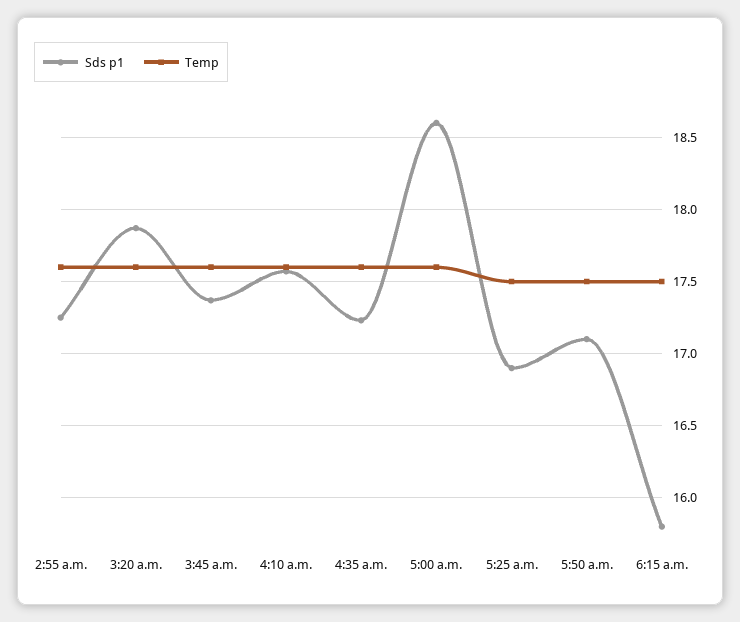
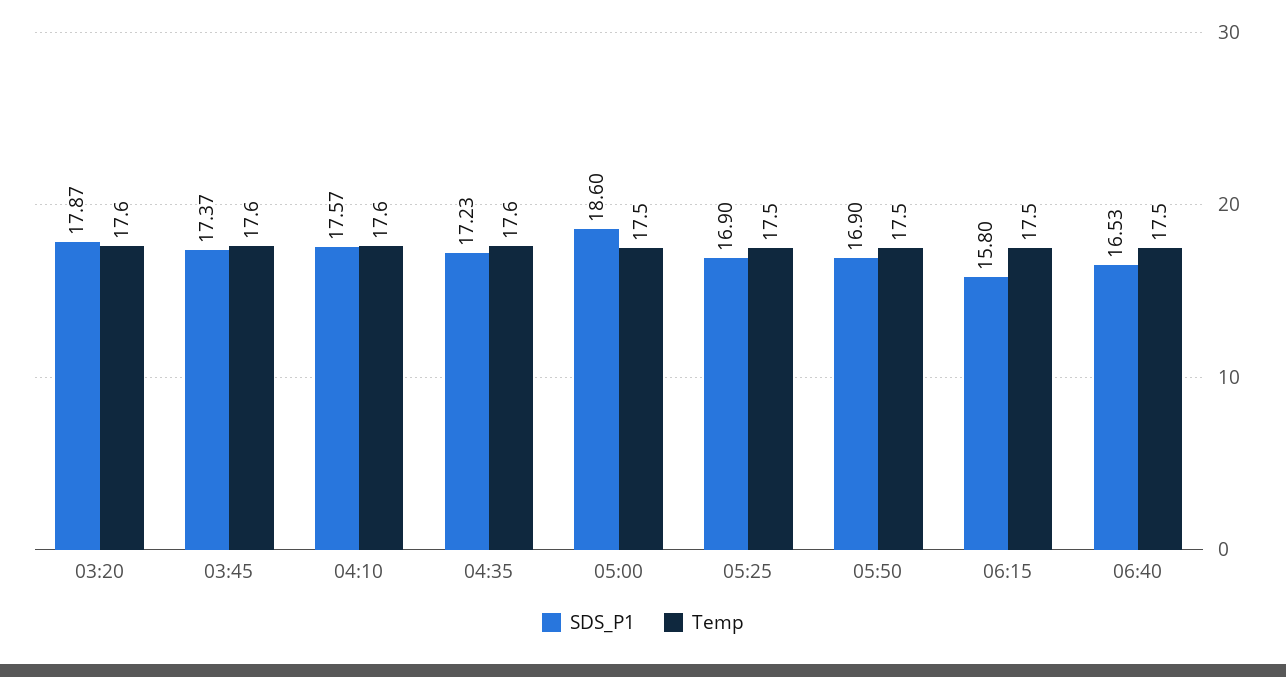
Sds p1, 2:55 a.m.: 17.25 -> none
Temp, 2:55 a.m.: 17.6 -> none
Temp, 5:00 a.m.: 17.6 -> 17.5
Sds p1, 5:50 a.m.: 17.1 -> 16.9
Sds p1, 06:40: none -> 16.53
Temp, 06:40: none -> 17.5

